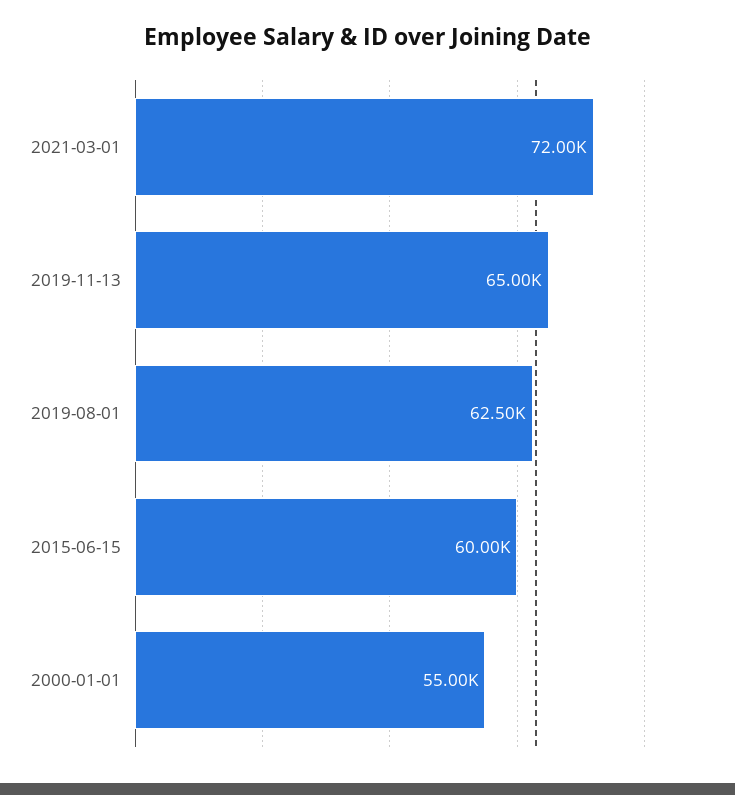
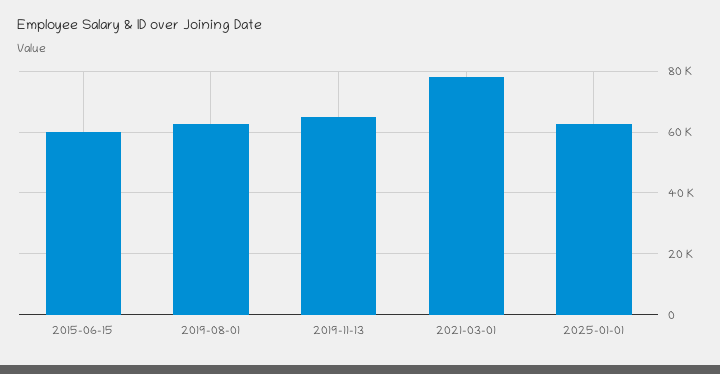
2021-03-01: 72000 -> 78000
2000-01-01: 55000 -> none
2025-01-01: none -> 62000

